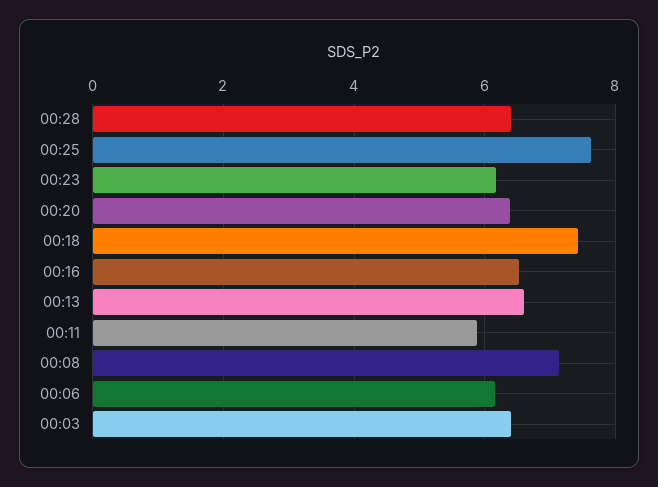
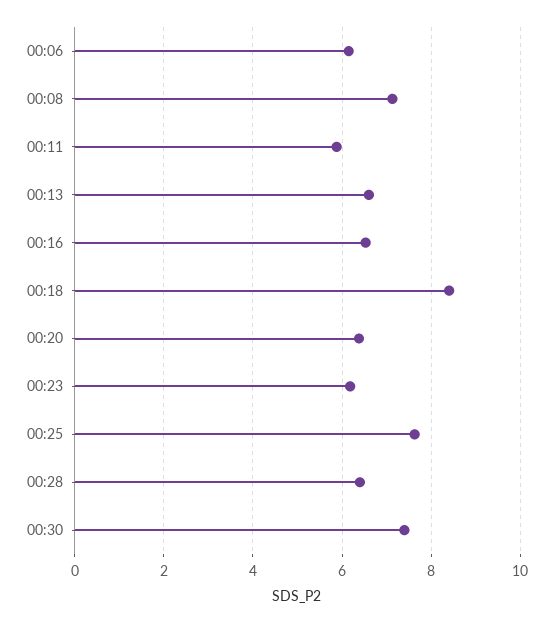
00:18: 7.4 -> 8.4
00:03: 6.4 -> none
00:30: none -> 7.4

